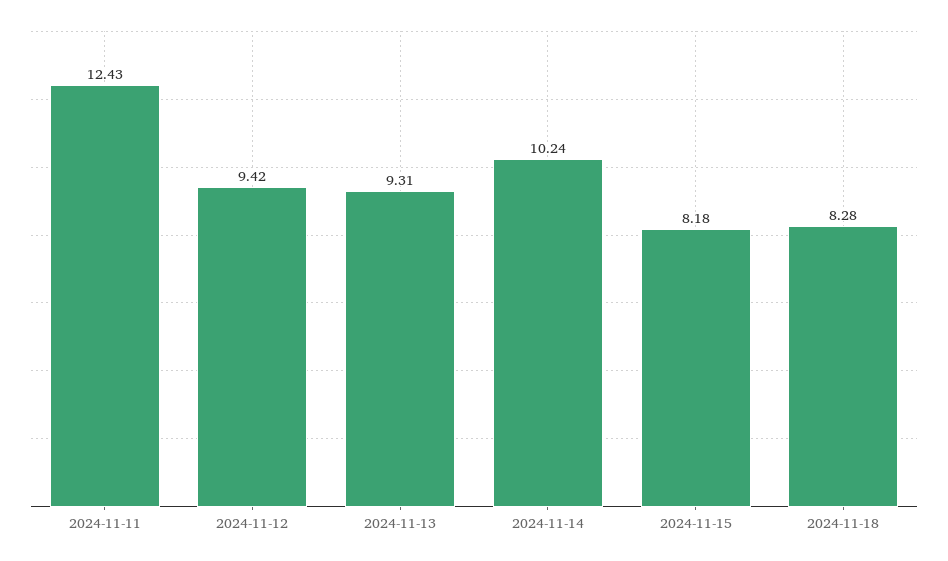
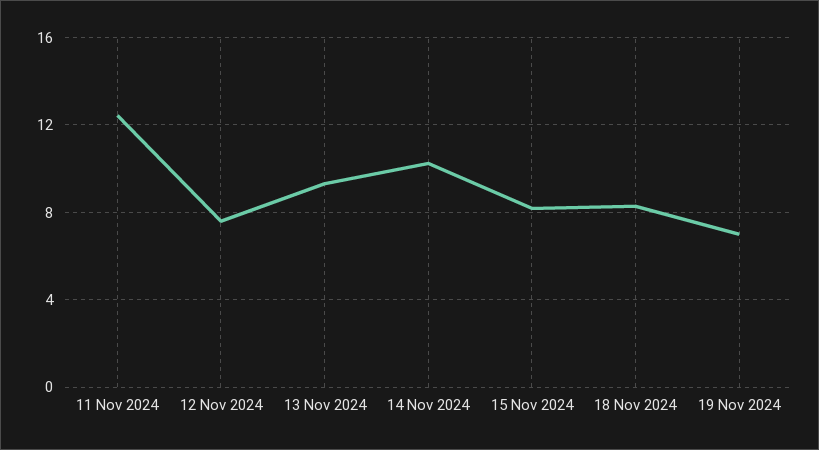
2024-11-12: 9.42 -> 7.5
19 Nov 2024: none -> 7

